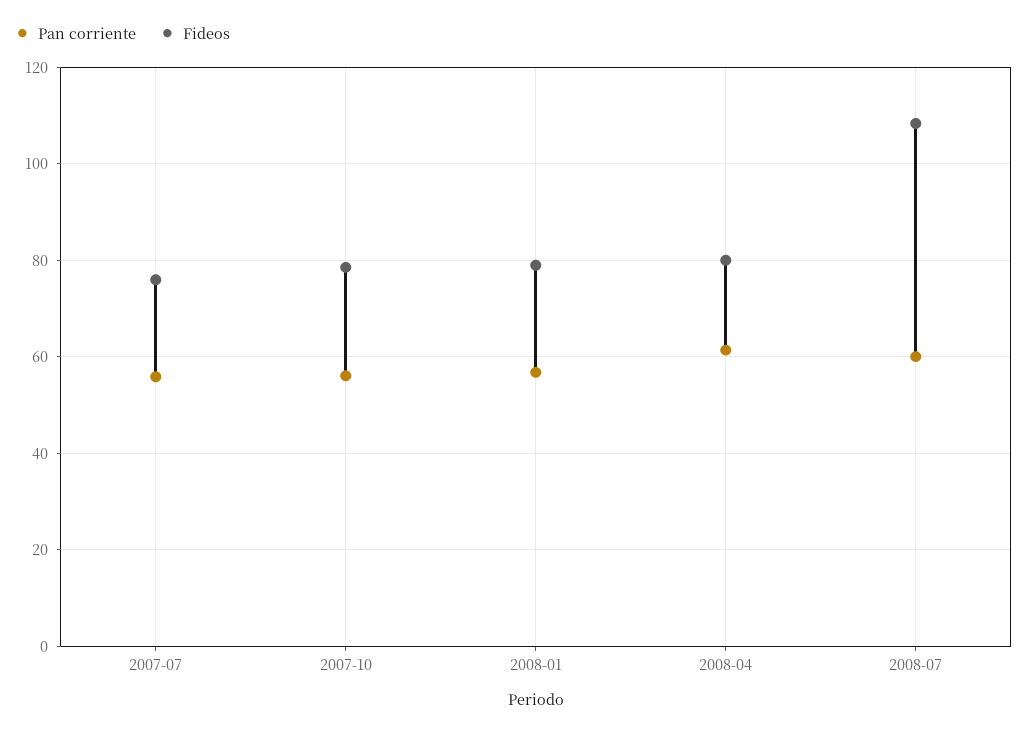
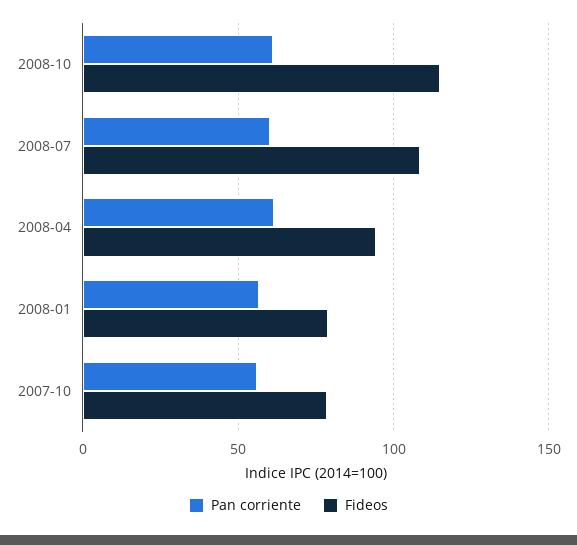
Pan corriente, 2007-07: 56 -> none
Fideos, 2007-07: 76 -> none
Fideos, 2008-04: 80 -> 95
Pan corriente, 2008-10: none -> 60
Fideos, 2008-10: none -> 115

